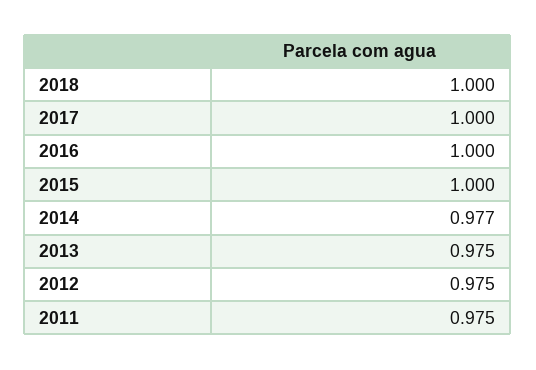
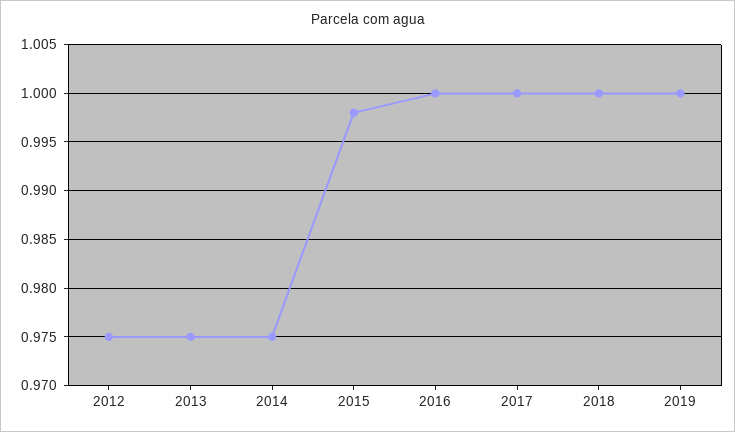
2015: 1 -> 0.998
2014: 0.977 -> 0.975
2011: 0.975 -> none
2019: none -> 1

